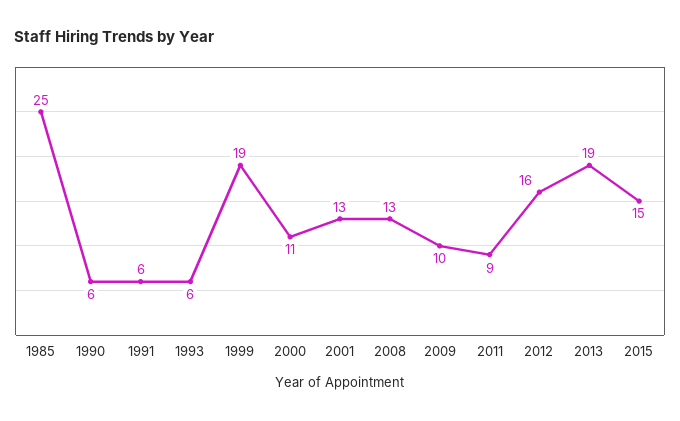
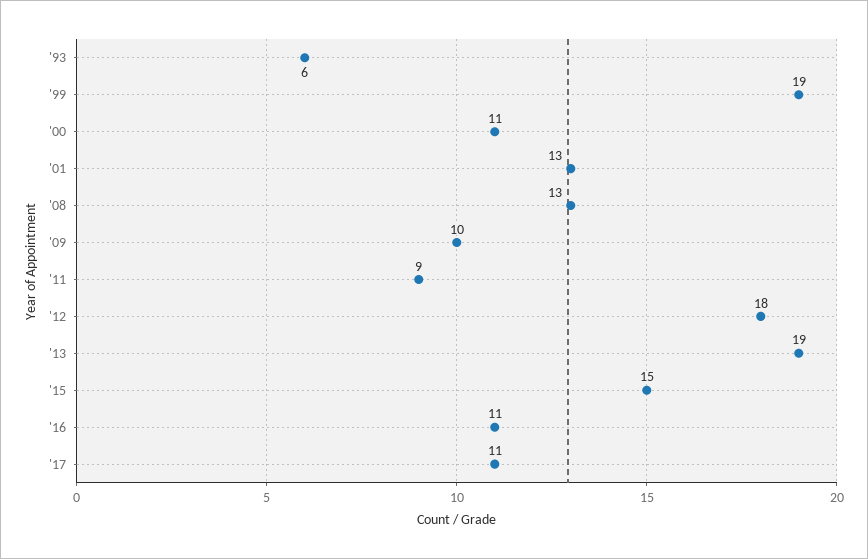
1985: 25 -> none
1990: 6 -> none
1991: 6 -> none
2012: 16 -> 18
'16: none -> 11
'17: none -> 11

